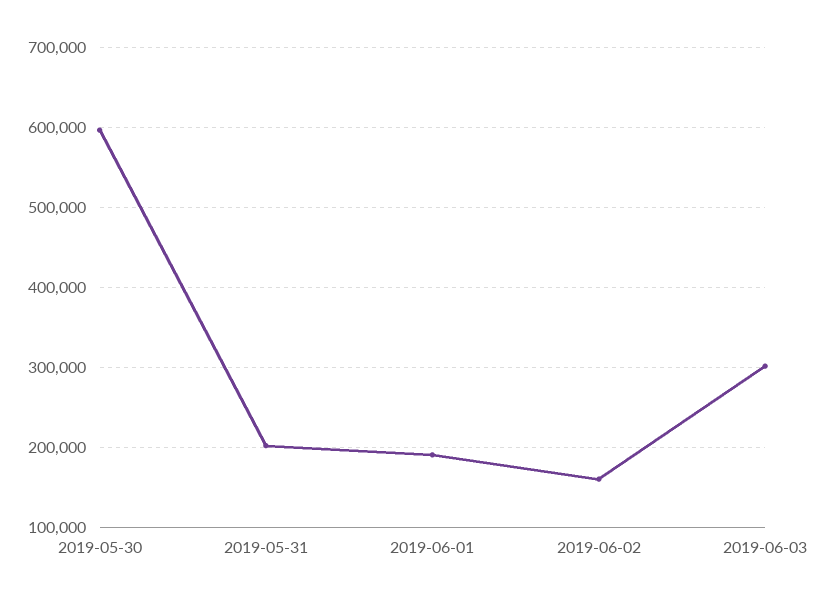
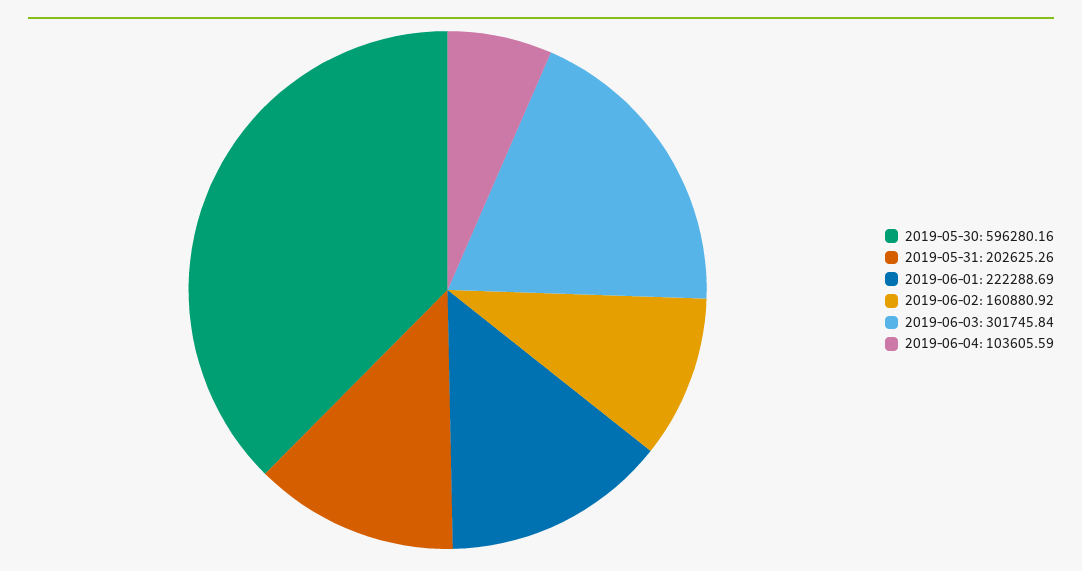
2019-06-01: 190000 -> 222288.69
2019-06-04: none -> 103605.59

